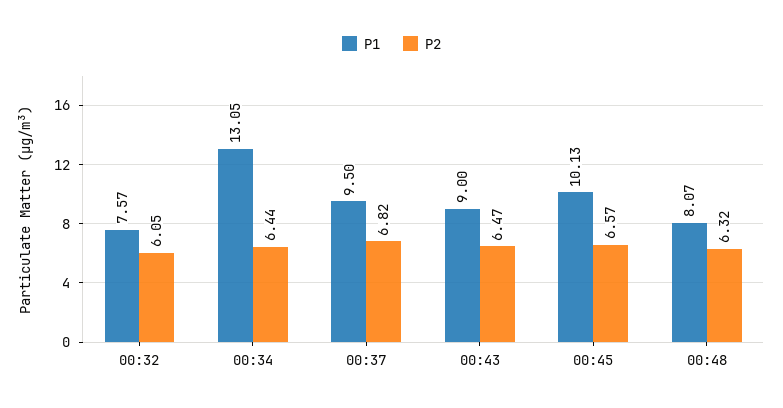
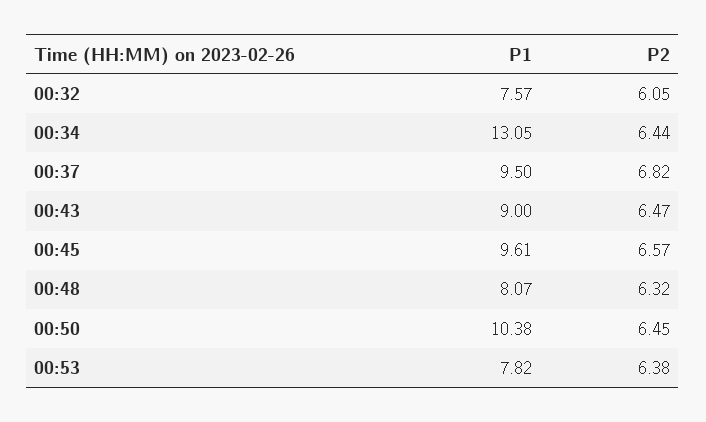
P1, 00:45: 10.13 -> 9.61
P1, 00:50: none -> 10.38
P2, 00:50: none -> 6.45
P1, 00:53: none -> 7.82
P2, 00:53: none -> 6.38

